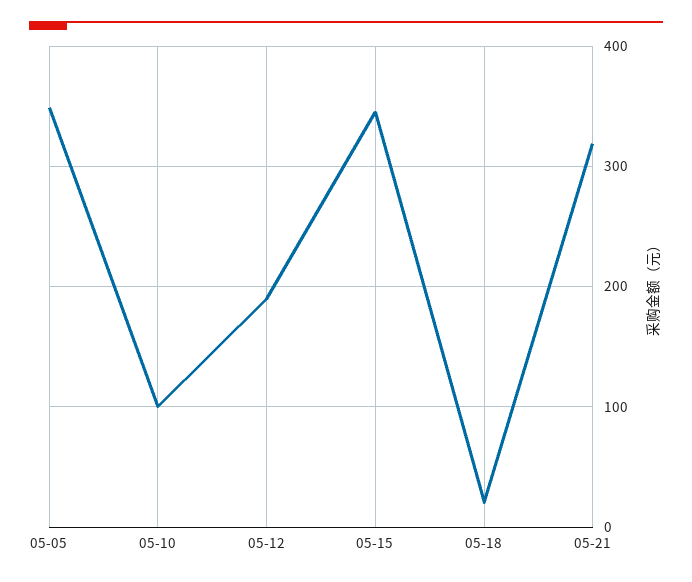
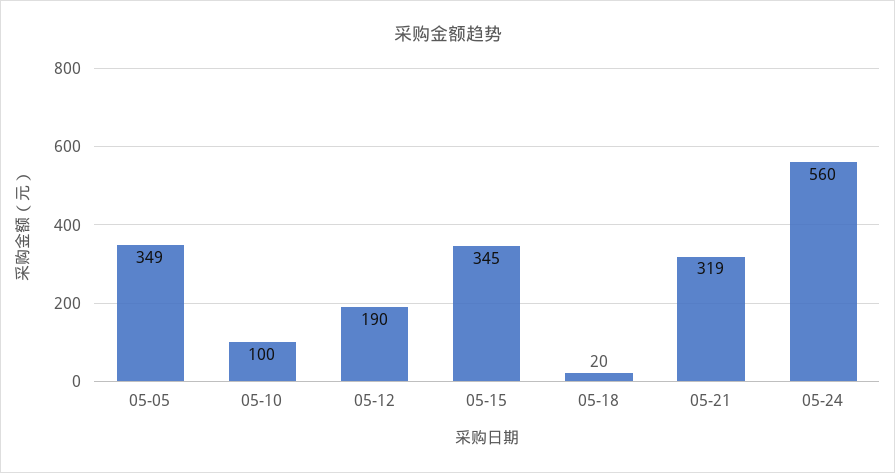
05-24: none -> 560

